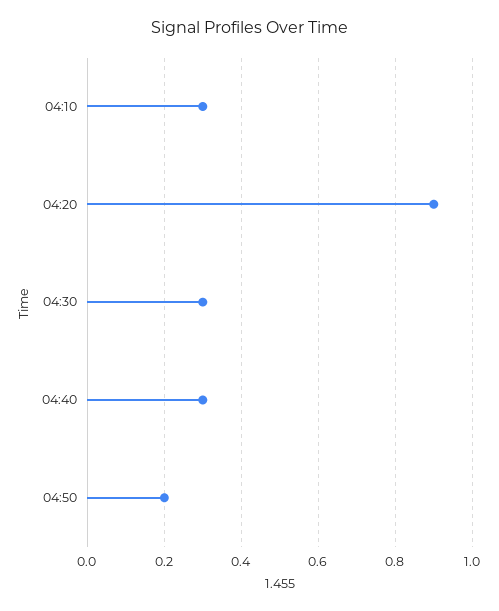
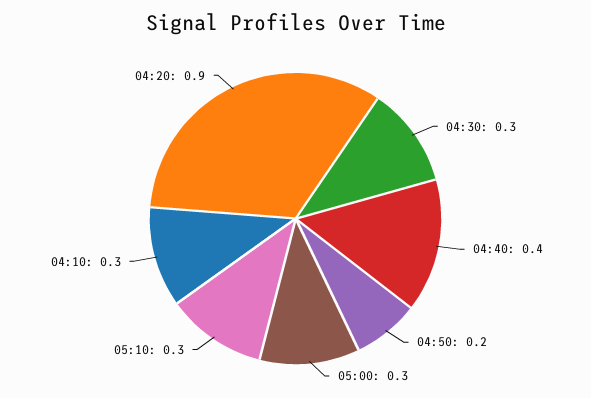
04:40: 0.3 -> 0.4
05:00: none -> 0.3
05:10: none -> 0.3

